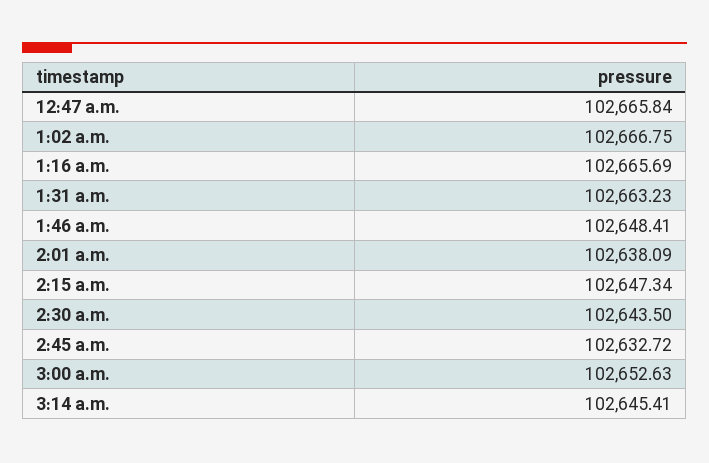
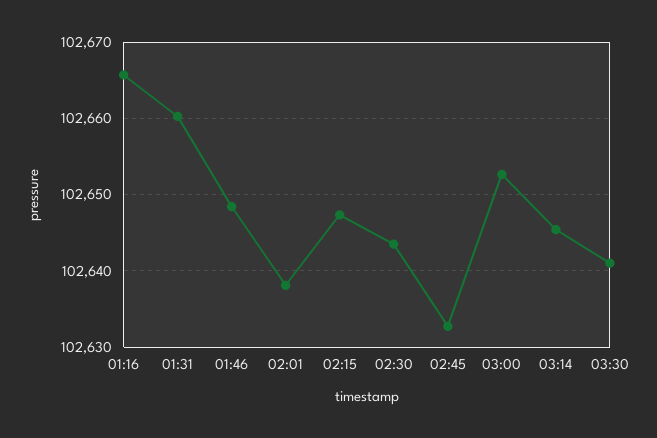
12:47 a.m.: 102665.84 -> none
1:02 a.m.: 102666.75 -> none
1:31 a.m.: 102663.23 -> 102660
03:30: none -> 102641

